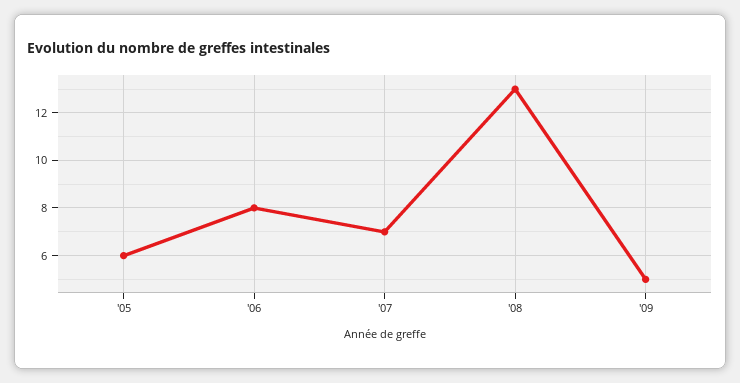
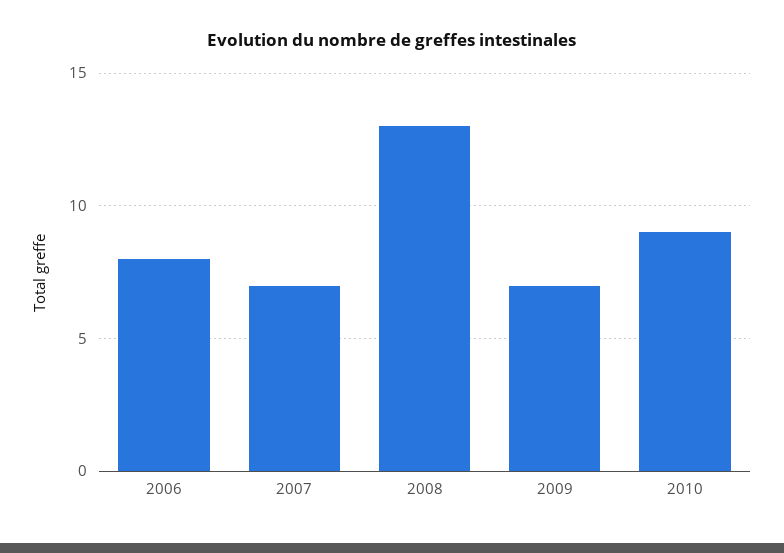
'05: 6 -> none
'09: 5 -> 7
2010: none -> 9

